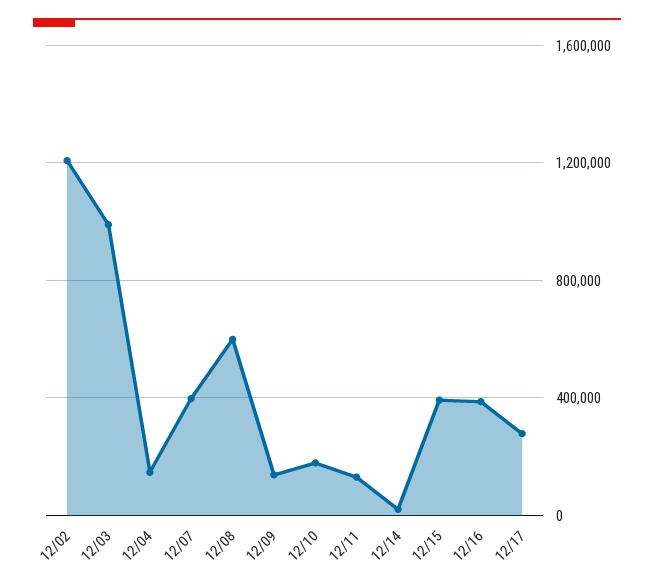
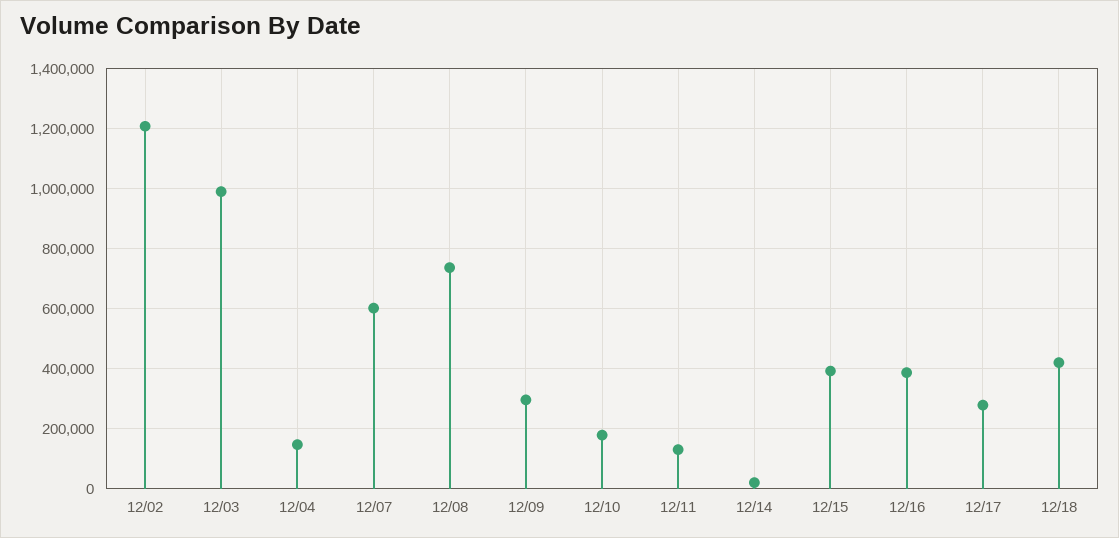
12/07: 400000 -> 600000
12/08: 600000 -> 740000
12/09: 150000 -> 300000
12/18: none -> 420000

